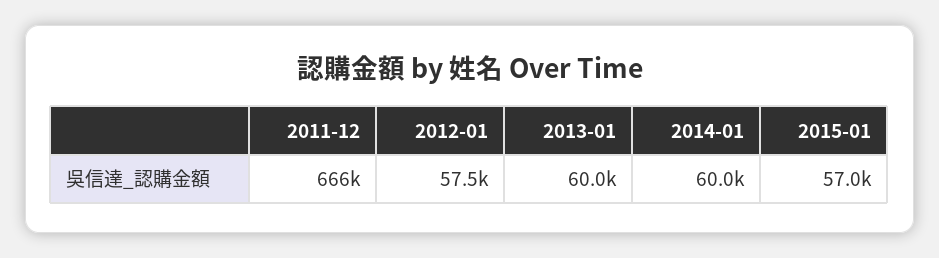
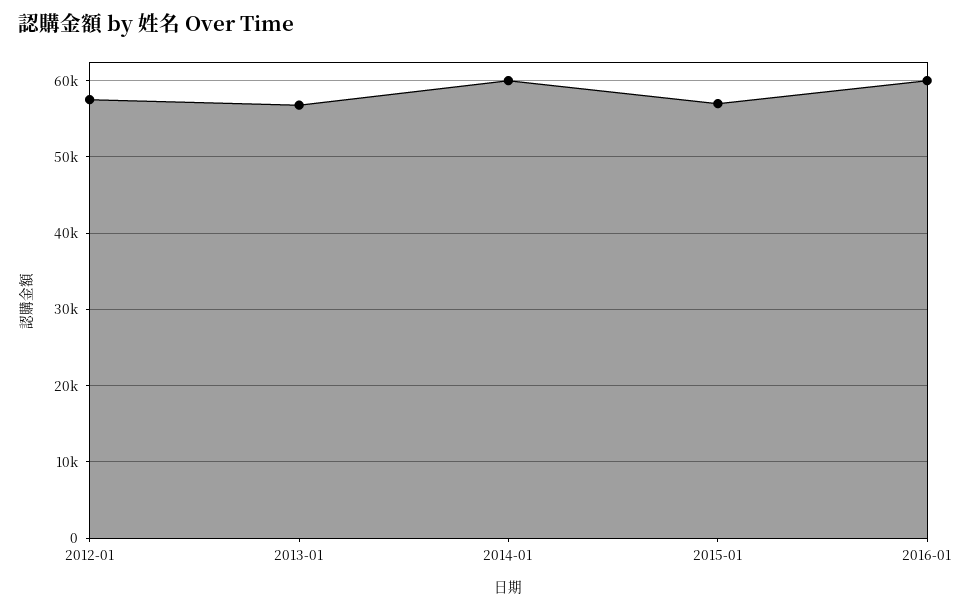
2011-12: 666000 -> none
2013-01: 60000 -> 57000
2016-01: none -> 60000

